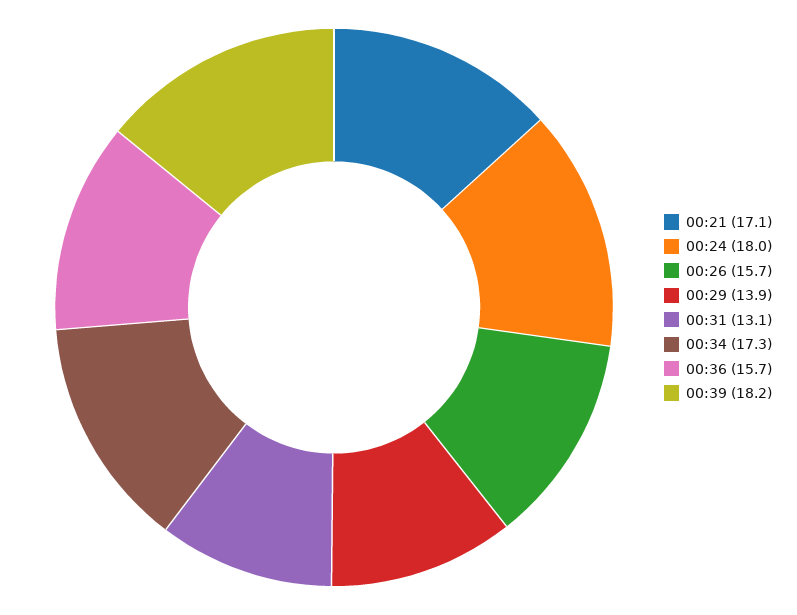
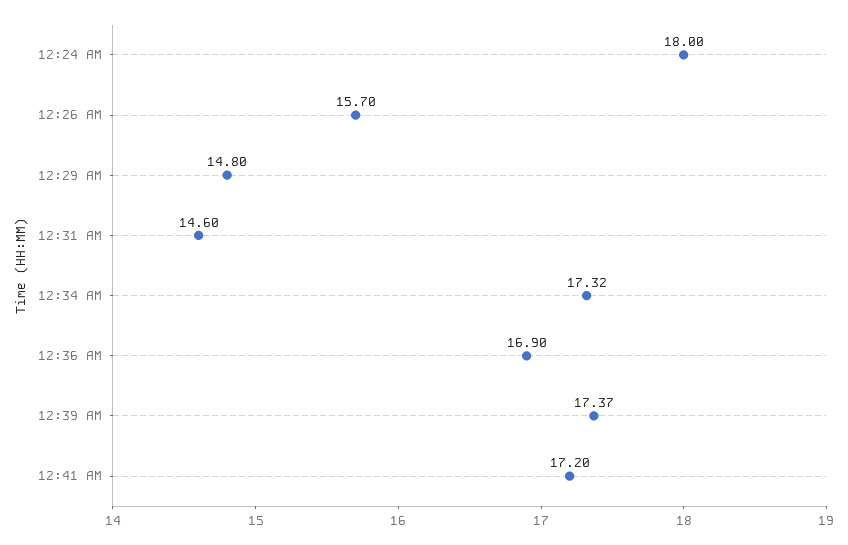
00:21: 17.1 -> none
00:29: 13.9 -> 14.8
00:31: 13.1 -> 14.6
00:36: 15.7 -> 16.9
00:39: 18.2 -> 17.37
12:41 AM: none -> 17.2

